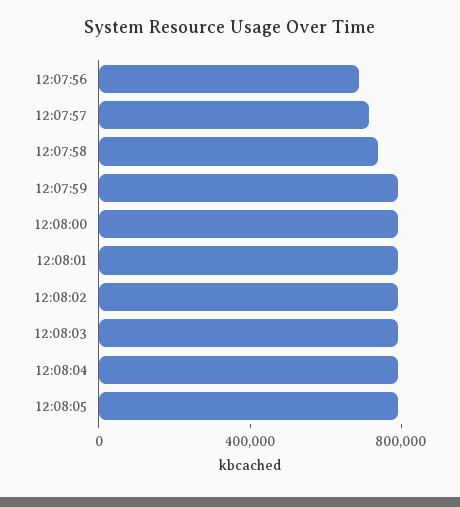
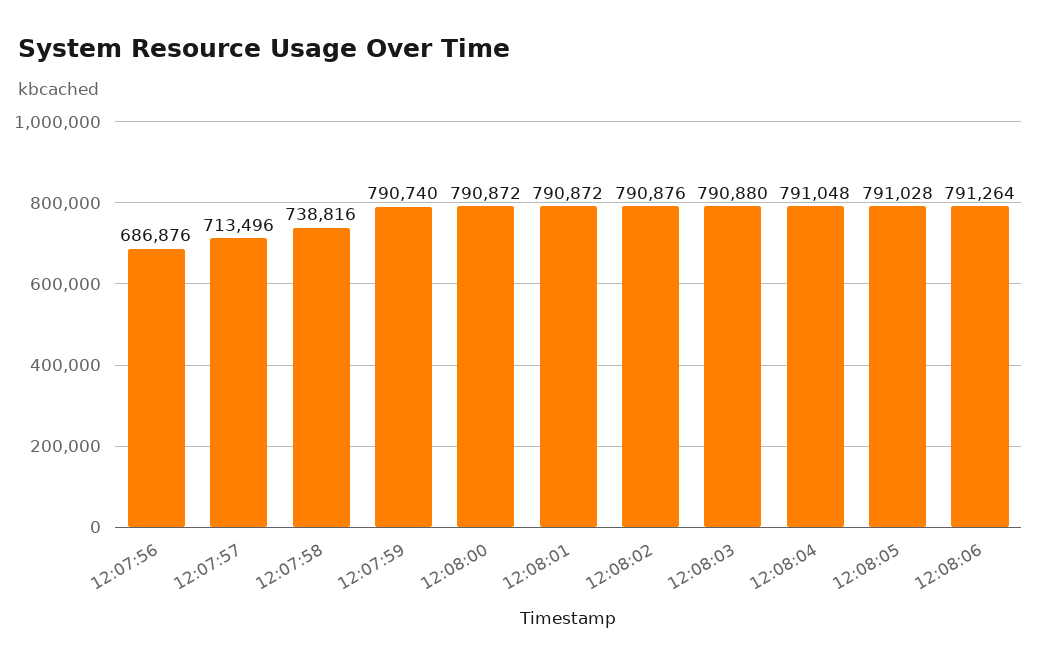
12:08:06: none -> 791264

